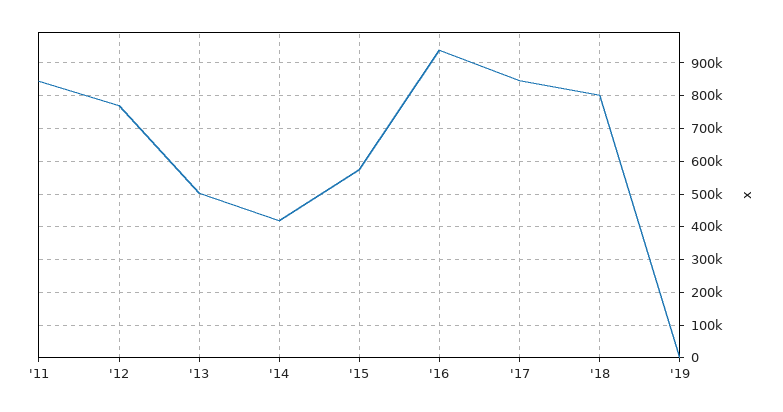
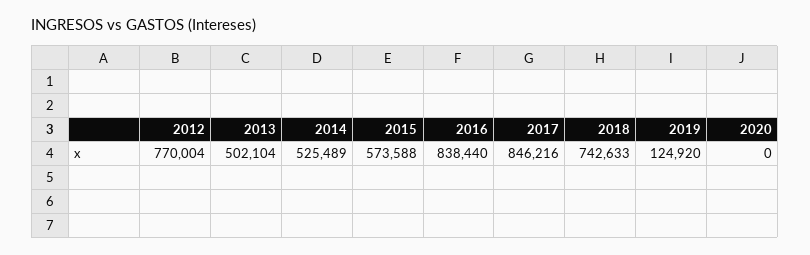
'11: 840000 -> none
'14: 420000 -> 525489
'16: 940000 -> 838440
'18: 800000 -> 742633
'19: 0 -> 124920
2020: none -> 0

